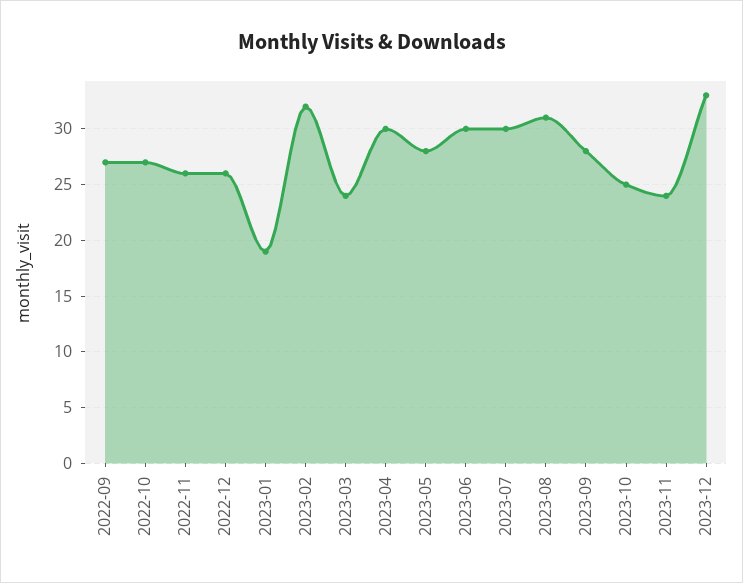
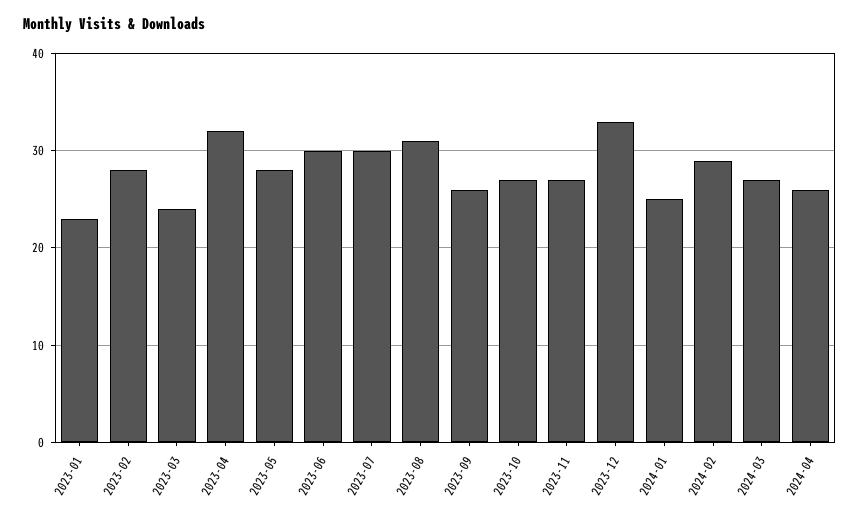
2022-09: 27 -> none
2022-10: 27 -> none
2022-11: 26 -> none
2022-12: 26 -> none
2023-01: 19 -> 23
2023-02: 32 -> 28
2023-04: 30 -> 32
2023-09: 28 -> 26
2023-10: 25 -> 27
2023-11: 24 -> 27
2024-01: none -> 25
2024-02: none -> 29
2024-03: none -> 27
2024-04: none -> 26

